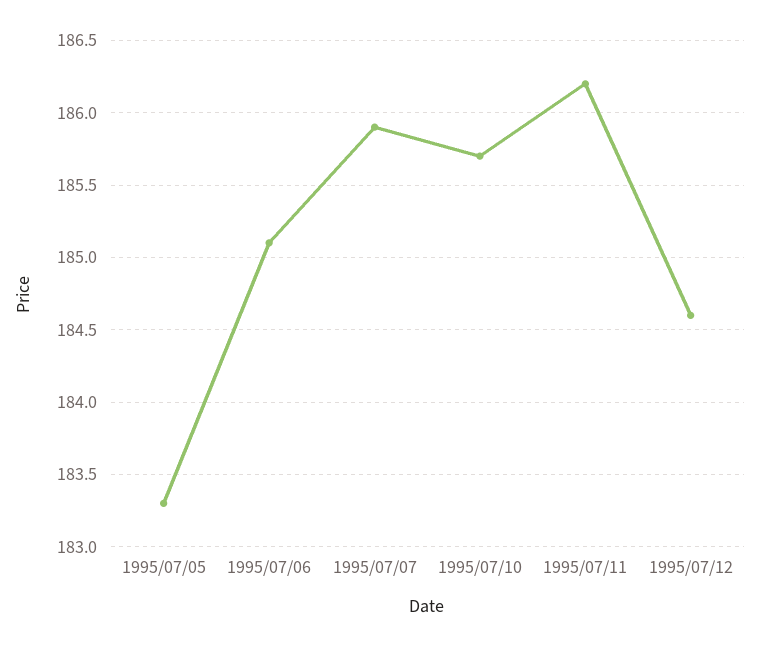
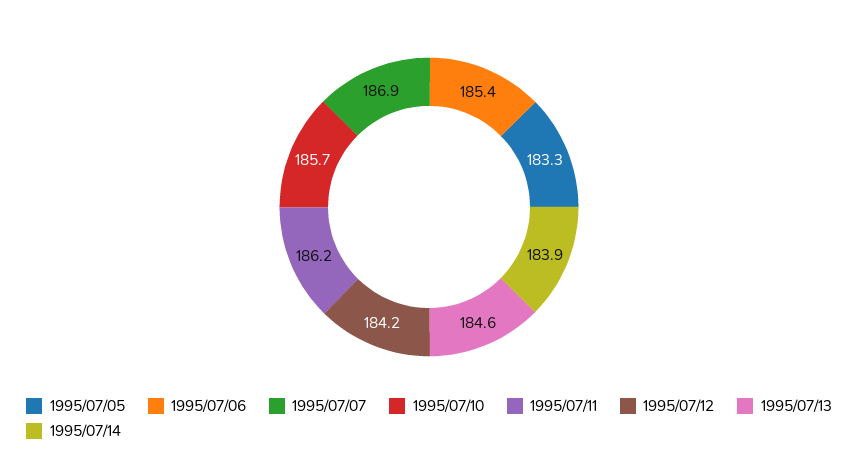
1995/07/06: 185.1 -> 185.4
1995/07/07: 185.9 -> 186.9
1995/07/12: 184.6 -> 184.2
1995/07/13: none -> 184.6
1995/07/14: none -> 183.9

